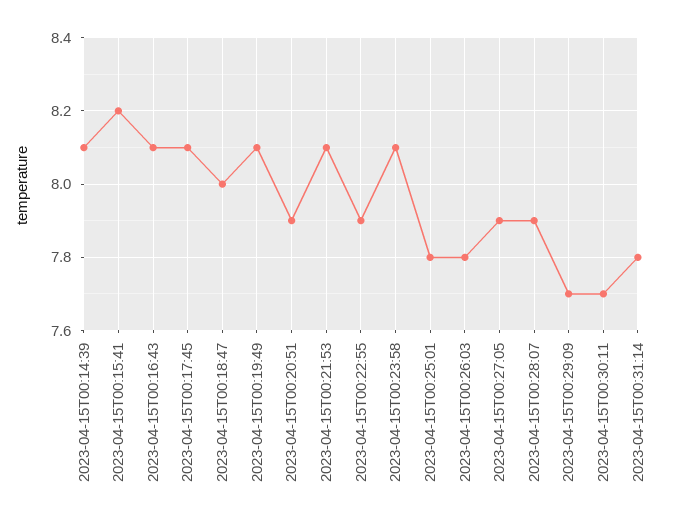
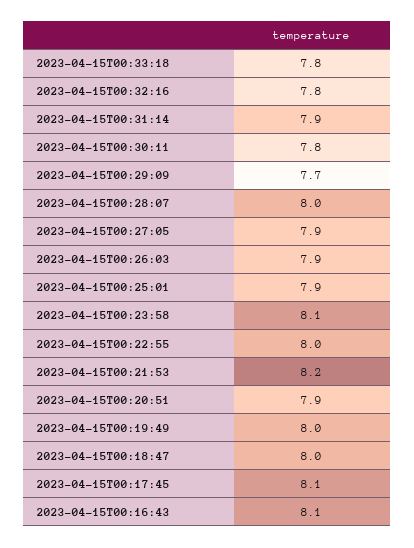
2023-04-15T00:14:39: 8.1 -> none
2023-04-15T00:15:41: 8.2 -> none
2023-04-15T00:19:49: 8.1 -> 8
2023-04-15T00:21:53: 8.1 -> 8.2
2023-04-15T00:22:55: 7.9 -> 8
2023-04-15T00:25:01: 7.8 -> 7.9
2023-04-15T00:26:03: 7.8 -> 7.9
2023-04-15T00:28:07: 7.9 -> 8
2023-04-15T00:30:11: 7.7 -> 7.8
2023-04-15T00:31:14: 7.8 -> 7.9
2023-04-15T00:33:18: none -> 7.8
2023-04-15T00:32:16: none -> 7.8

